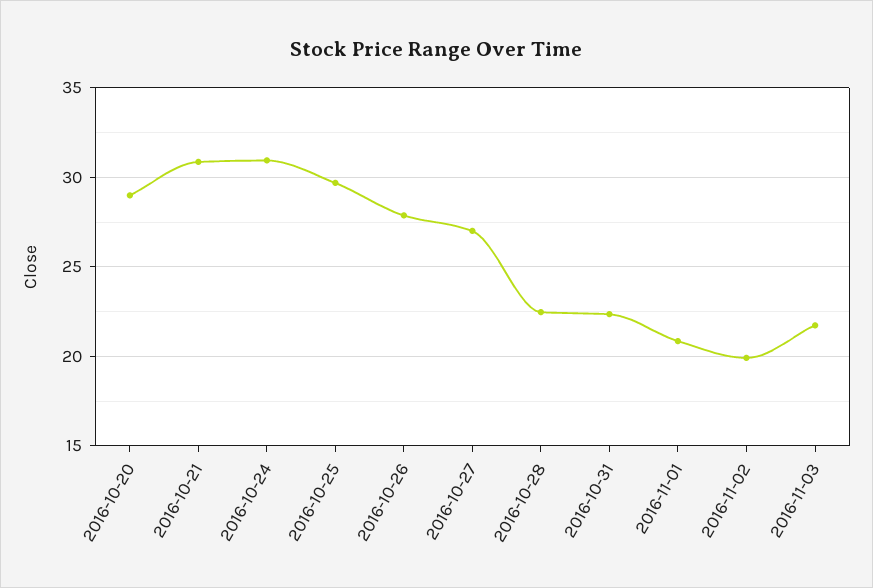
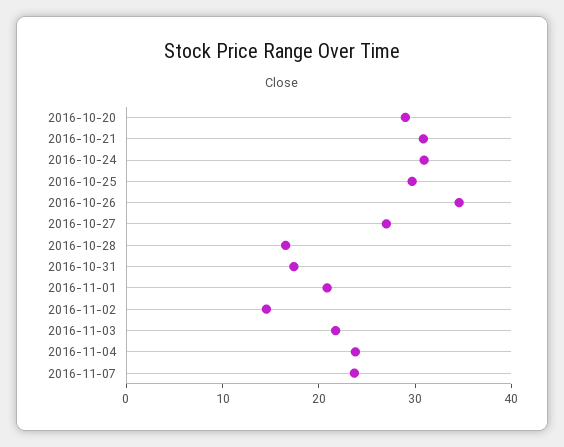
2016-10-26: 28 -> 34
2016-10-28: 22.5 -> 16
2016-10-31: 22.5 -> 18
2016-11-02: 20 -> 14
2016-11-04: none -> 24
2016-11-07: none -> 24

